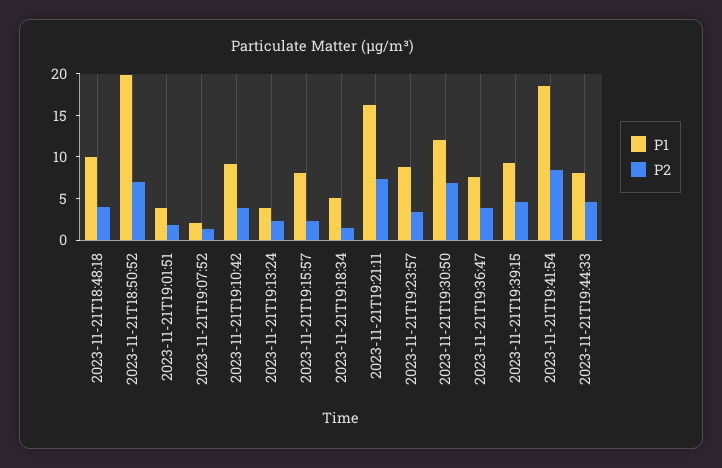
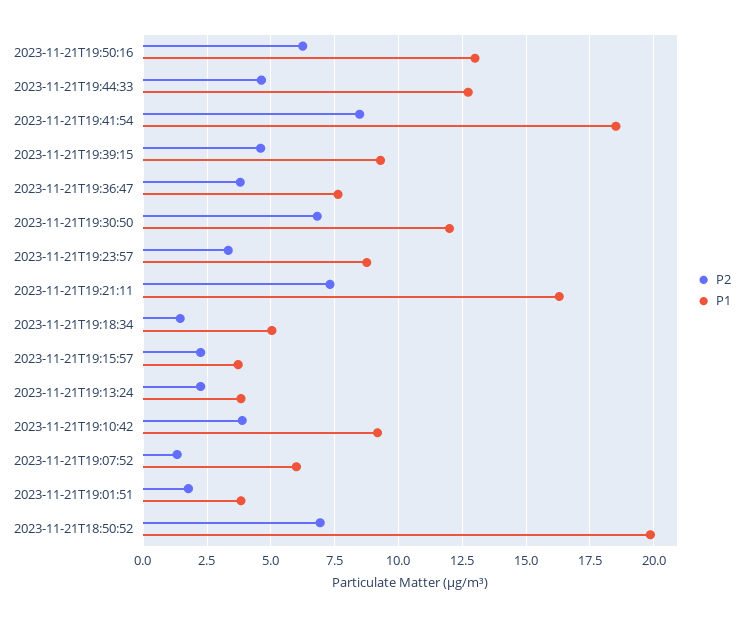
P1, 2023-11-21T18:48:18: 10 -> none
P2, 2023-11-21T18:48:18: 4 -> none
P1, 2023-11-21T19:07:52: 2 -> 6
P1, 2023-11-21T19:15:57: 8 -> 3.75
P1, 2023-11-21T19:44:33: 8 -> 12.75
P2, 2023-11-21T19:50:16: none -> 6.25
P1, 2023-11-21T19:50:16: none -> 13

